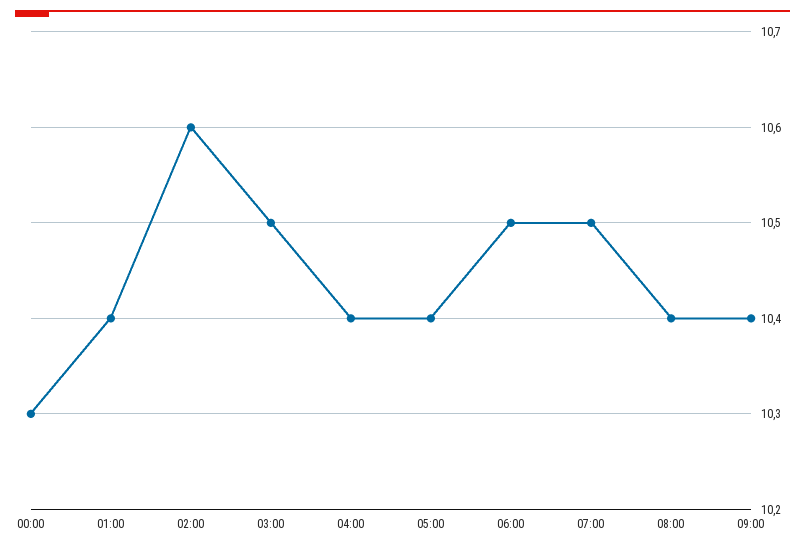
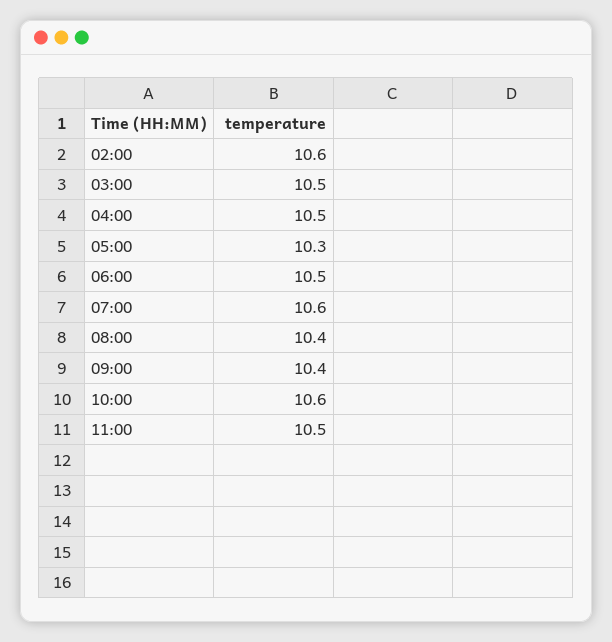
00:00: 10.3 -> none
01:00: 10.4 -> none
04:00: 10.4 -> 10.5
05:00: 10.4 -> 10.3
07:00: 10.5 -> 10.6
10:00: none -> 10.6
11:00: none -> 10.5

